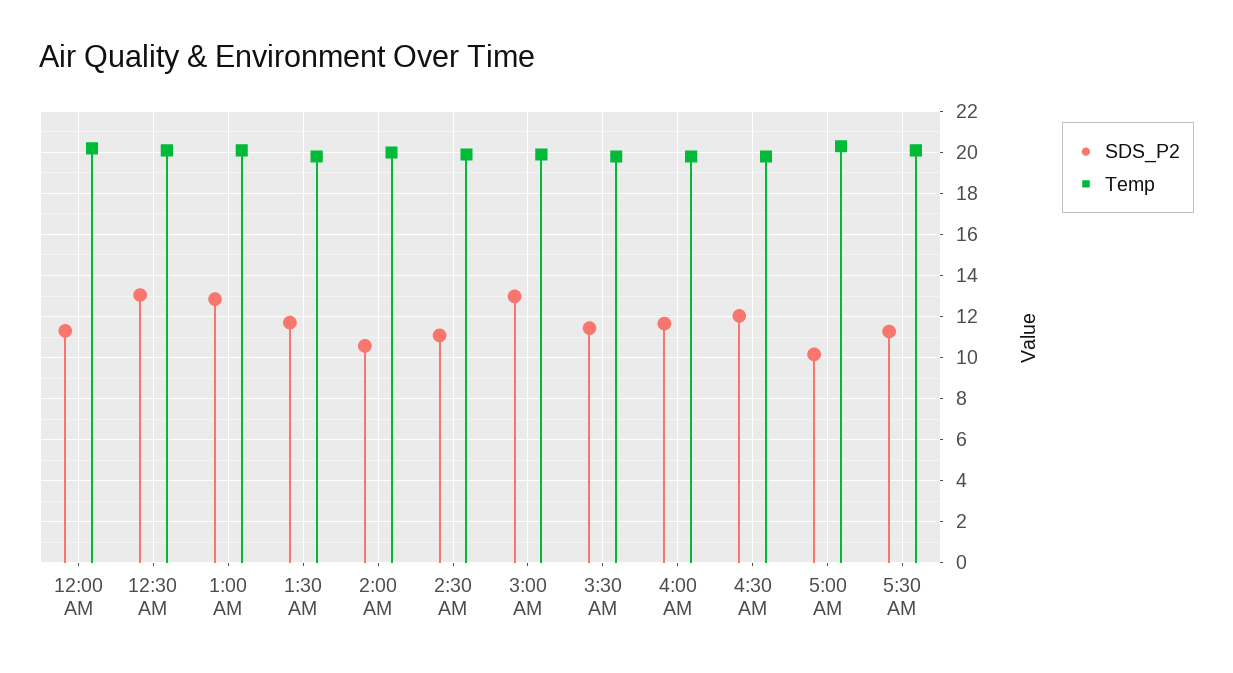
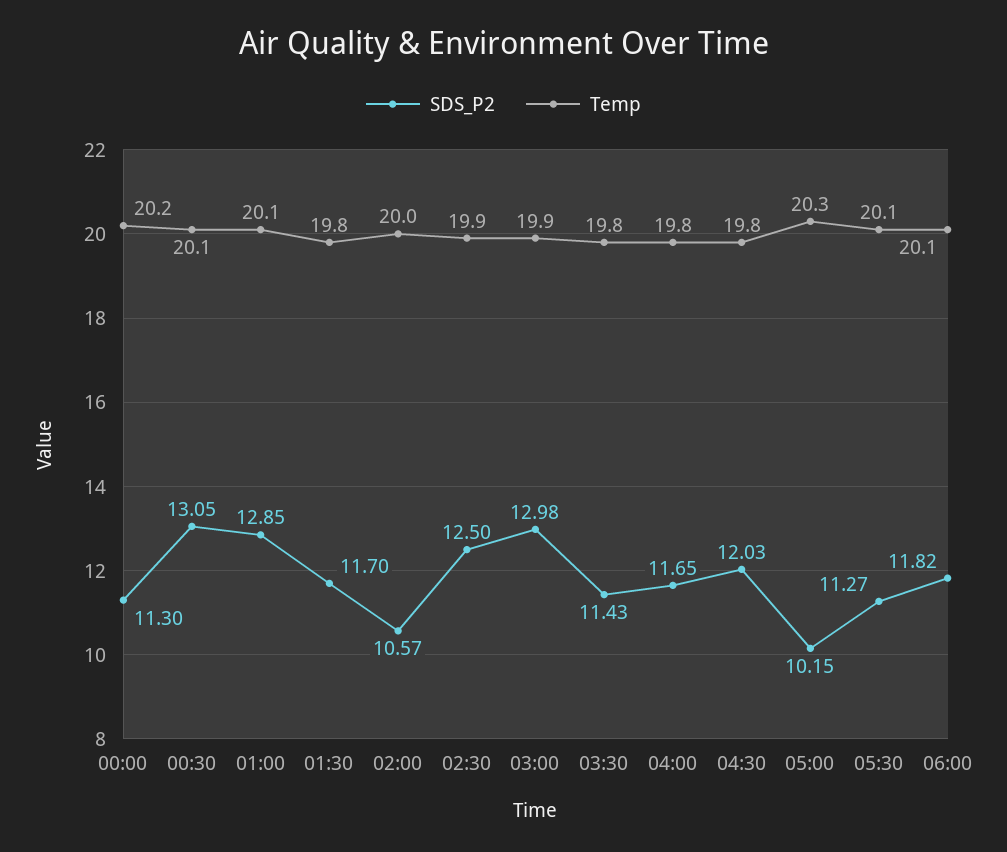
SDS_P2, 2:30 AM: 11 -> 12.5
SDS_P2, 06:00: none -> 11.82
Temp, 06:00: none -> 20.1

